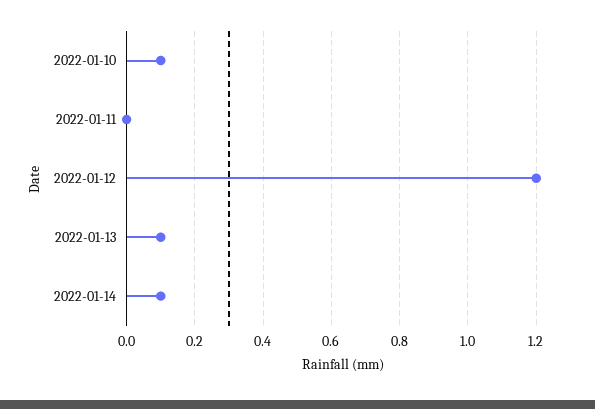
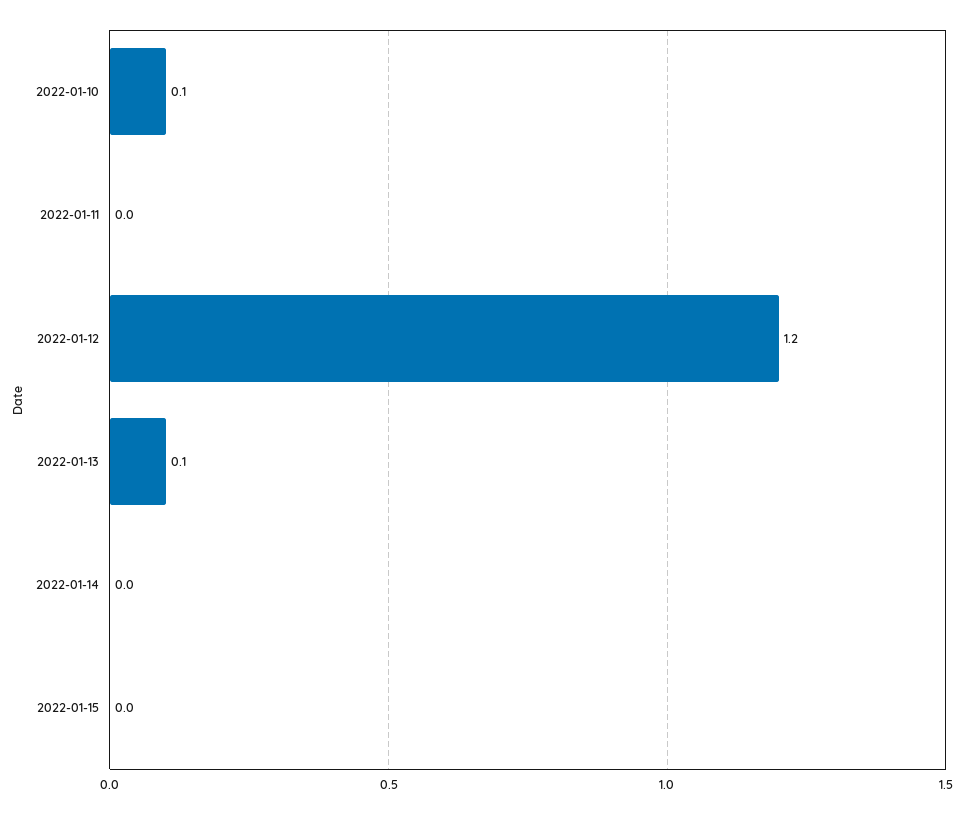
2022-01-14: 0.1 -> 0
2022-01-15: none -> 0

